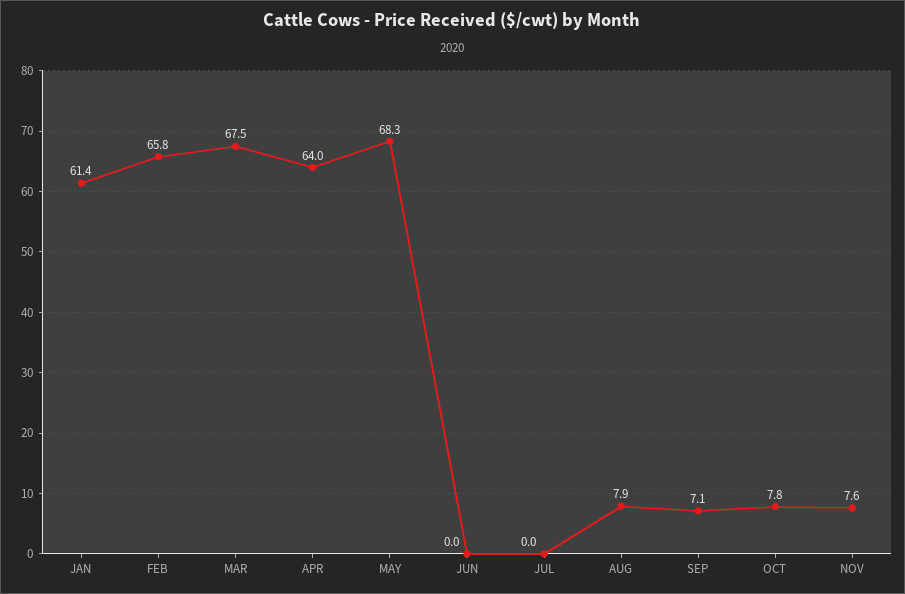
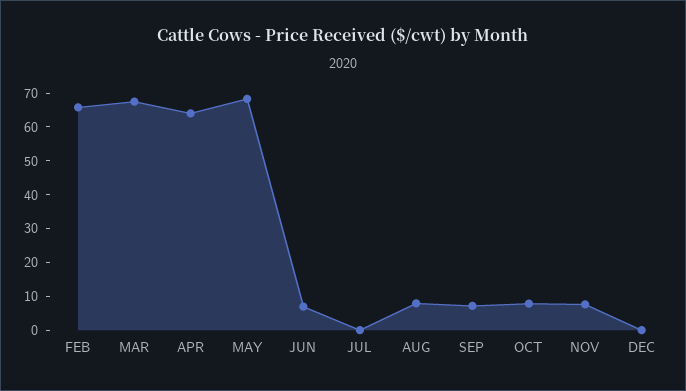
JAN: 61.4 -> none
JUN: 0 -> 7.5
DEC: none -> 0

